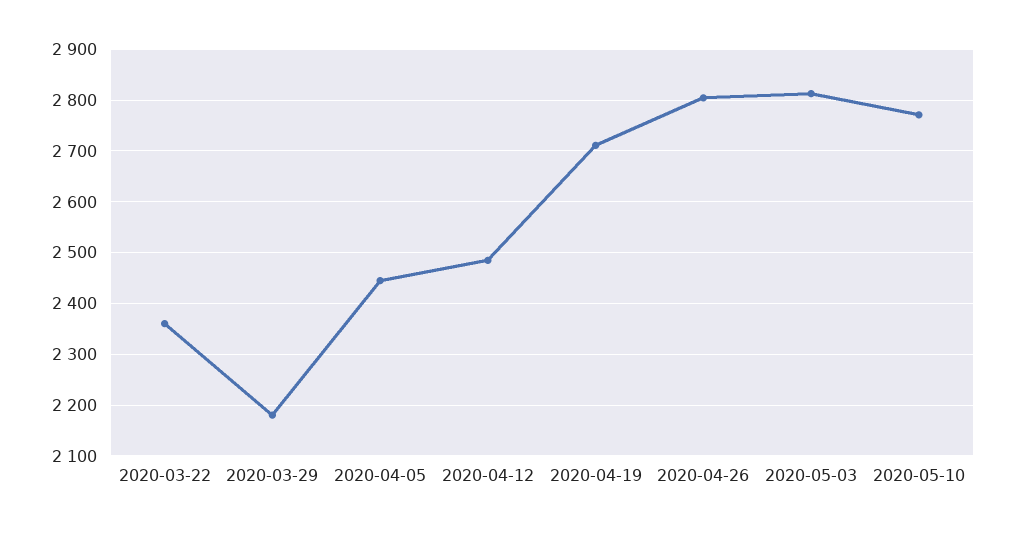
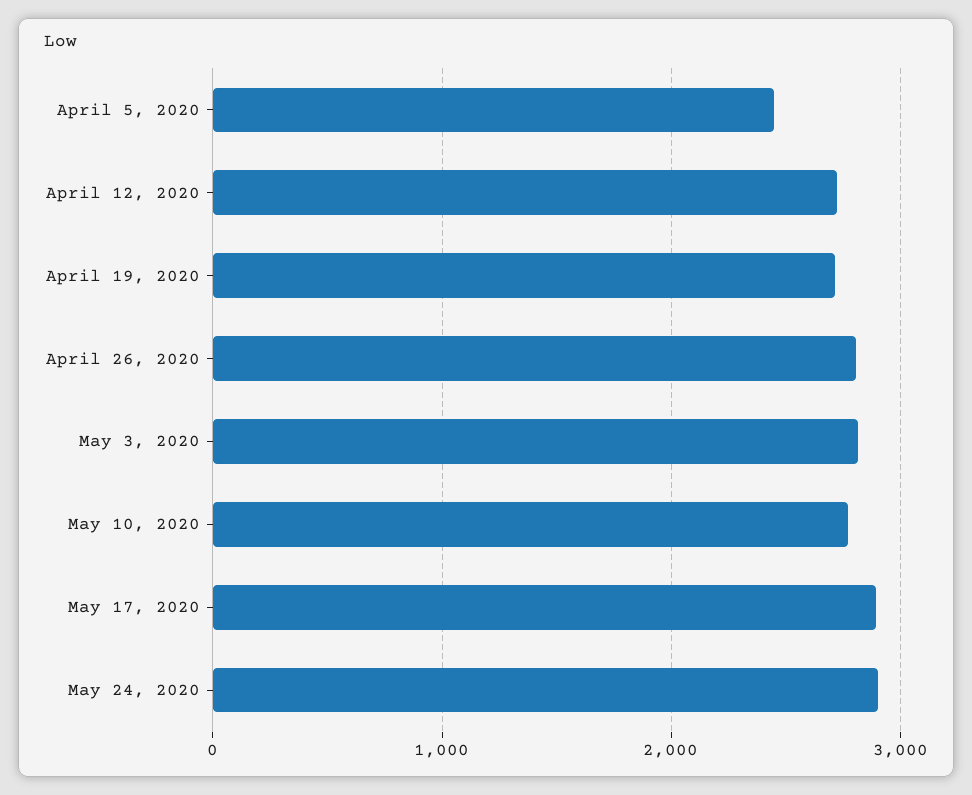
2020-03-22: 2360 -> none
2020-03-29: 2180 -> none
2020-04-12: 2480 -> 2700
May 17, 2020: none -> 2900
May 24, 2020: none -> 2900

